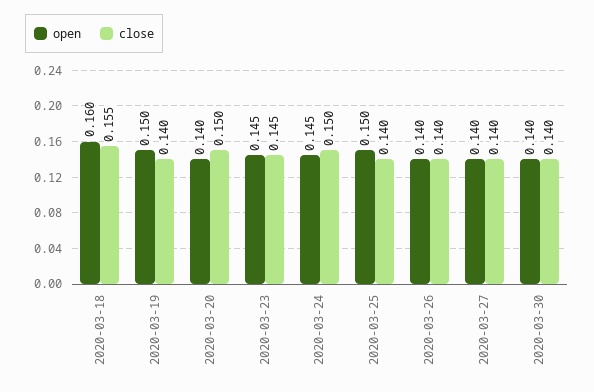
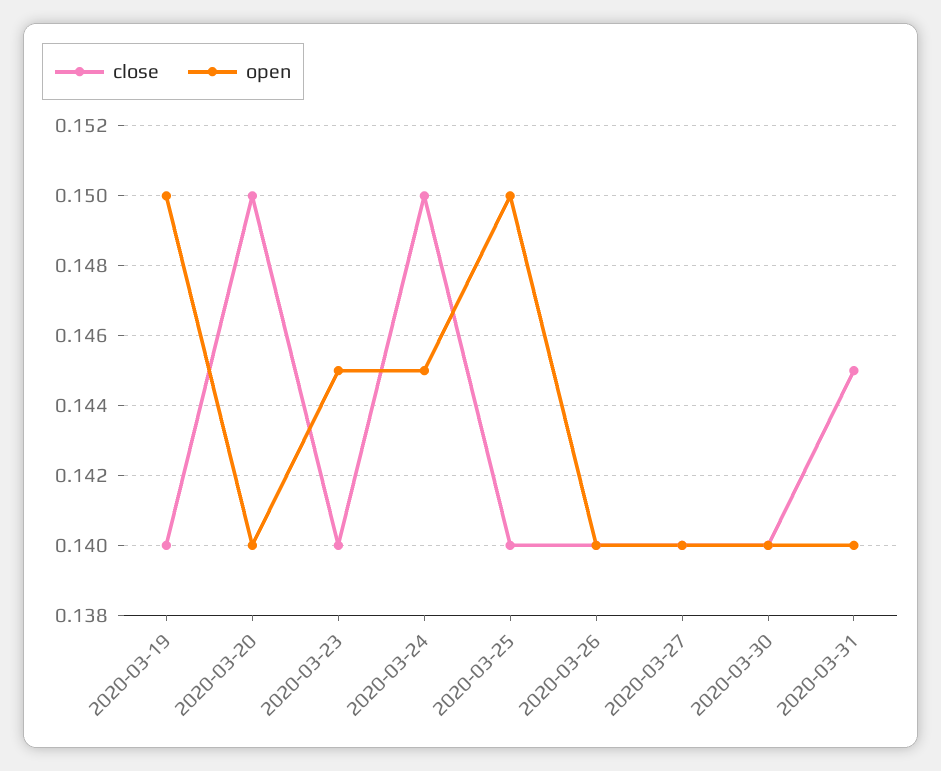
open, 2020-03-18: 0.16 -> none
close, 2020-03-18: 0.155 -> none
close, 2020-03-23: 0.145 -> 0.14
close, 2020-03-31: none -> 0.145
open, 2020-03-31: none -> 0.14

